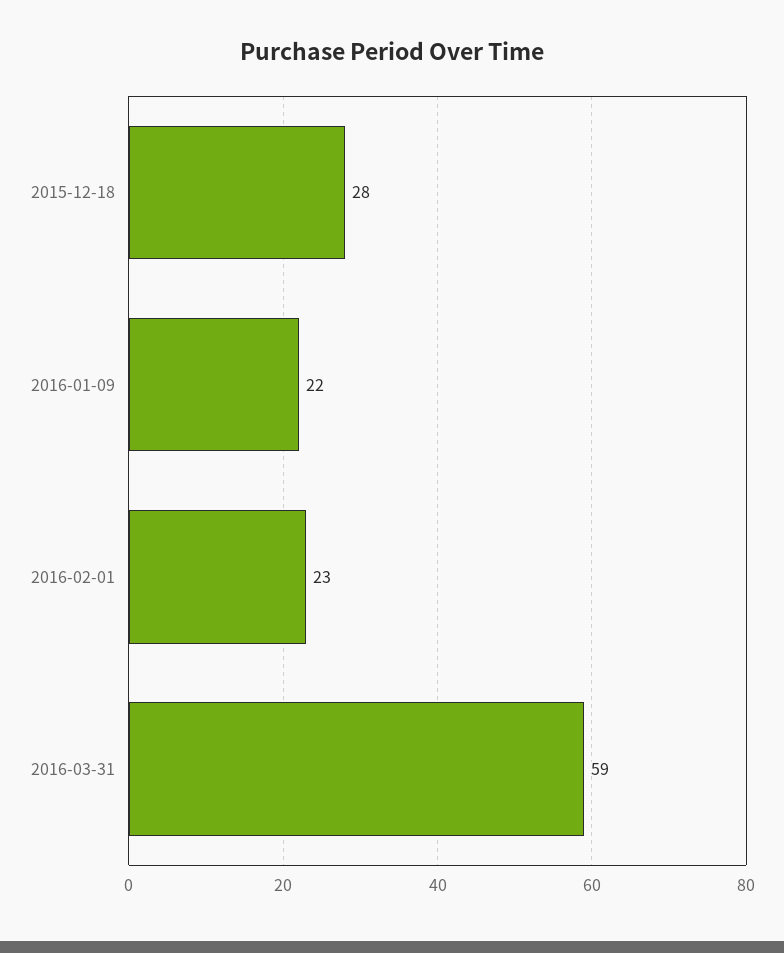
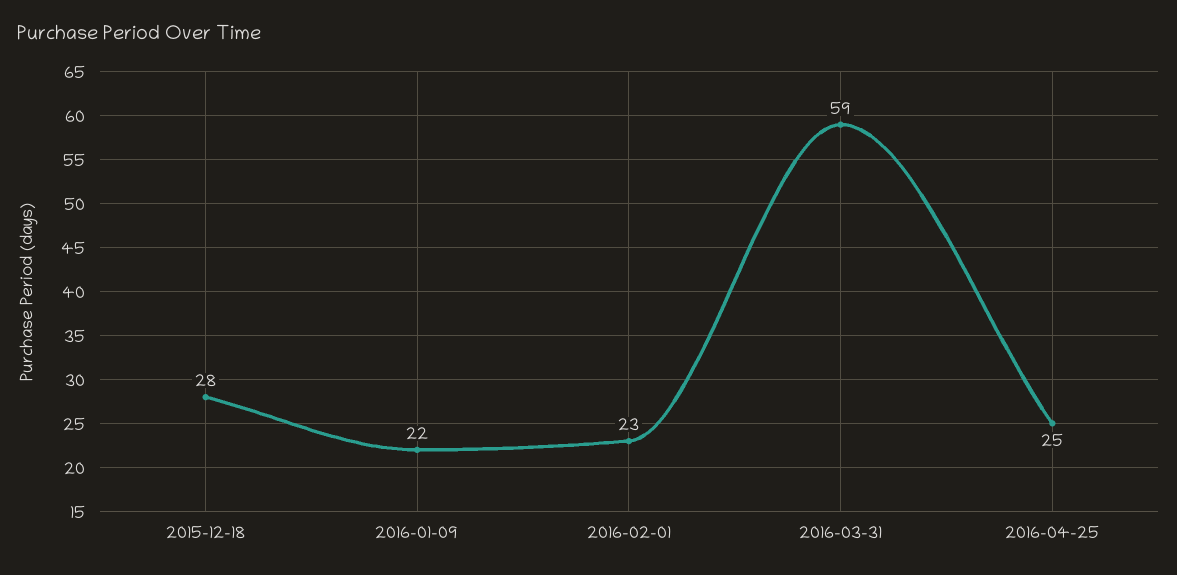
2016-04-25: none -> 25

